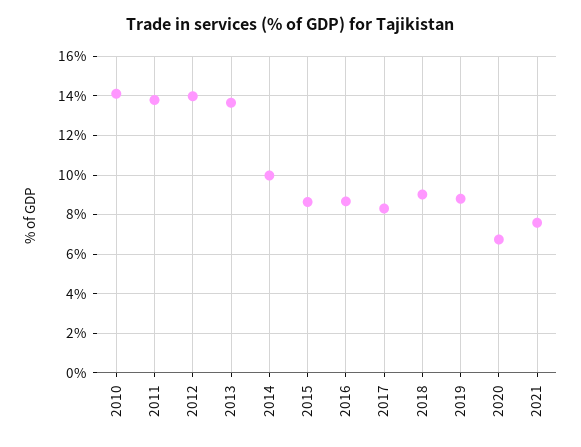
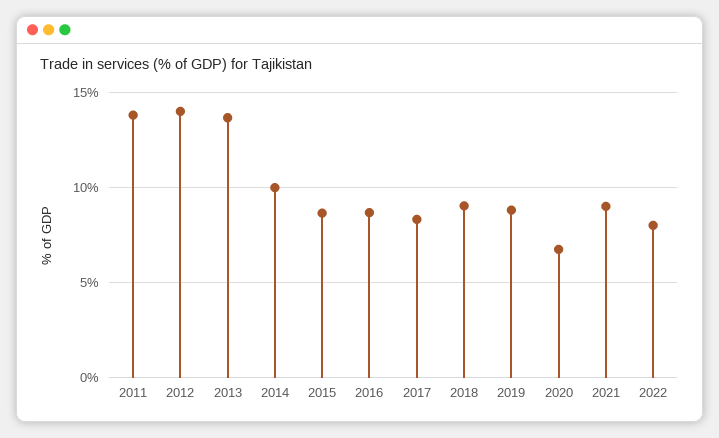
2010: 14 -> none
2021: 7.5 -> 9
2022: none -> 8

